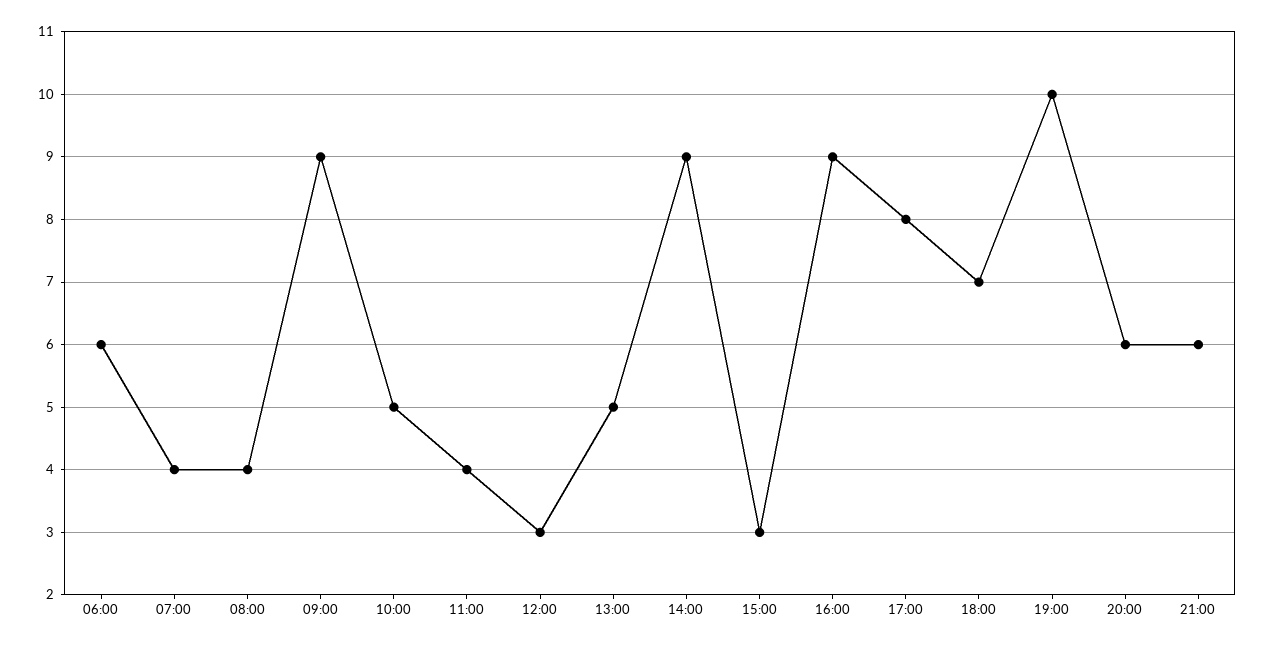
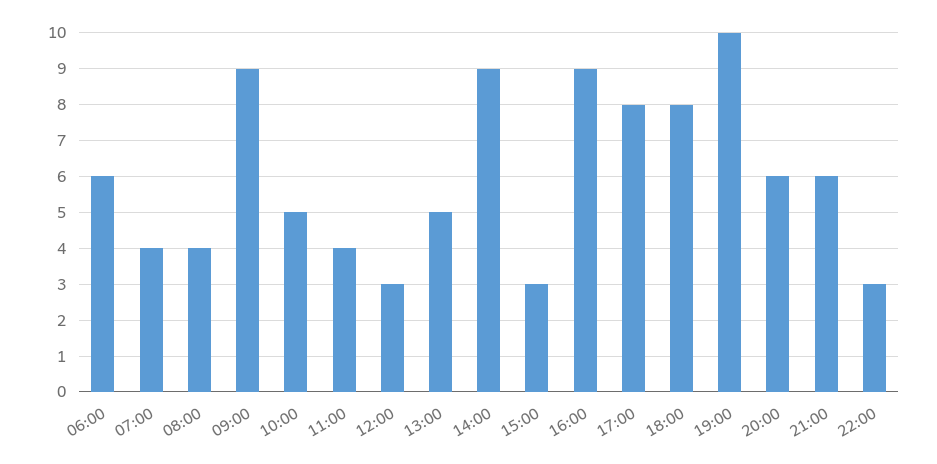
18:00: 7 -> 8
22:00: none -> 3

